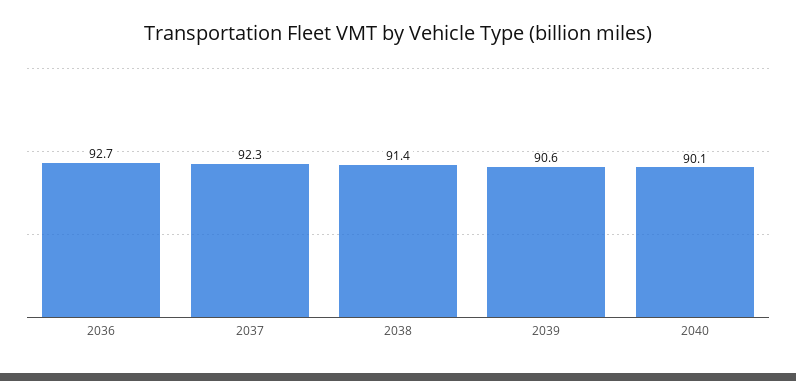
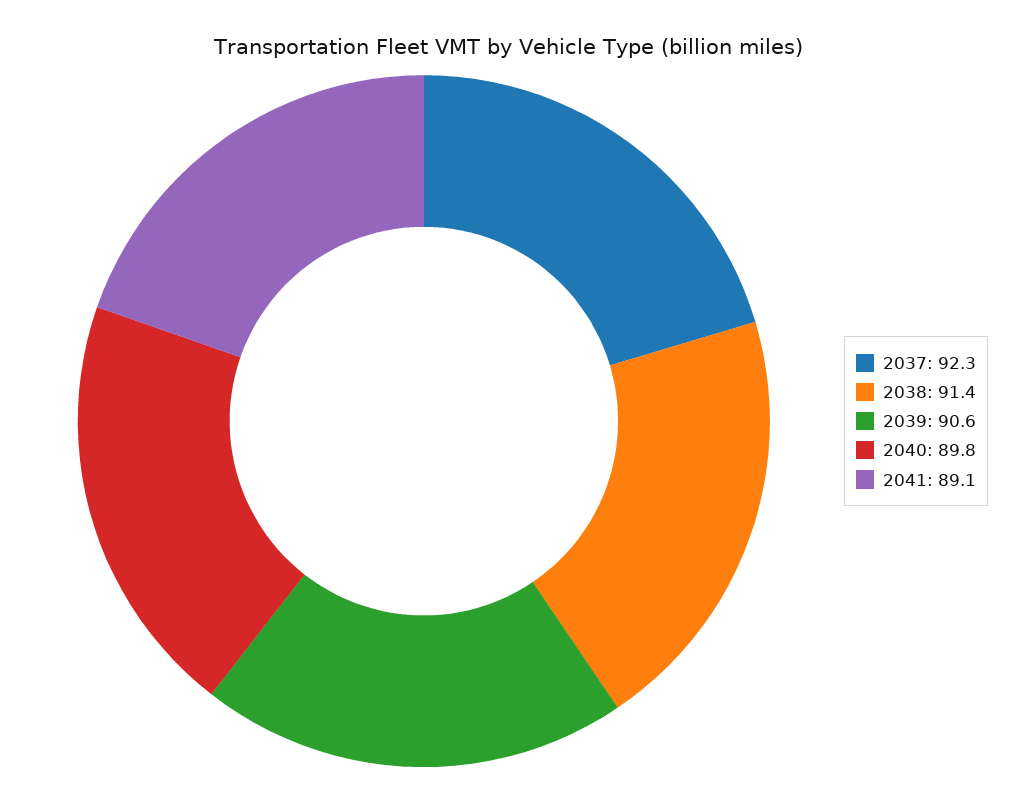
2036: 92.7 -> none
2040: 90.1 -> 89.8
2041: none -> 89.1

